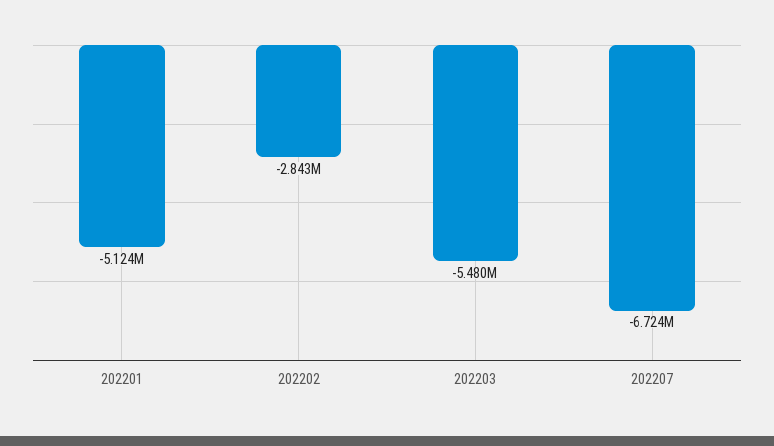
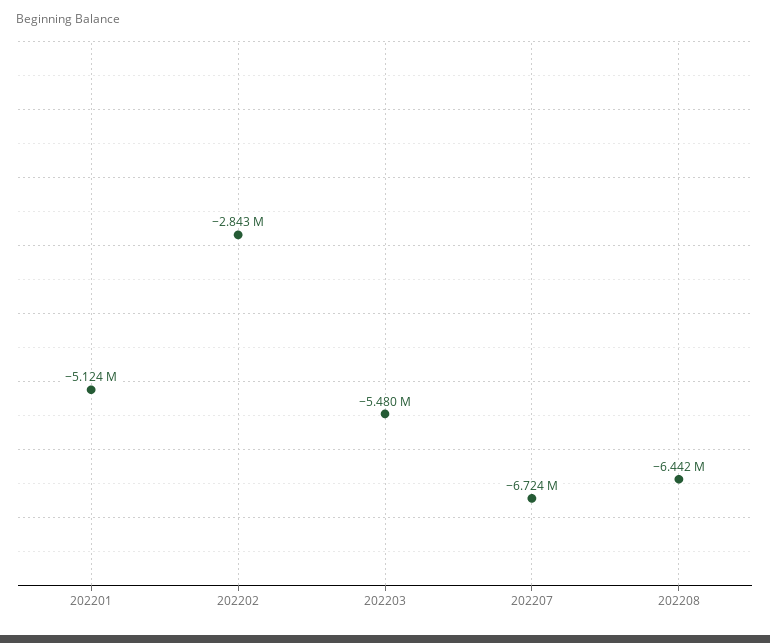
202208: none -> -6442000

